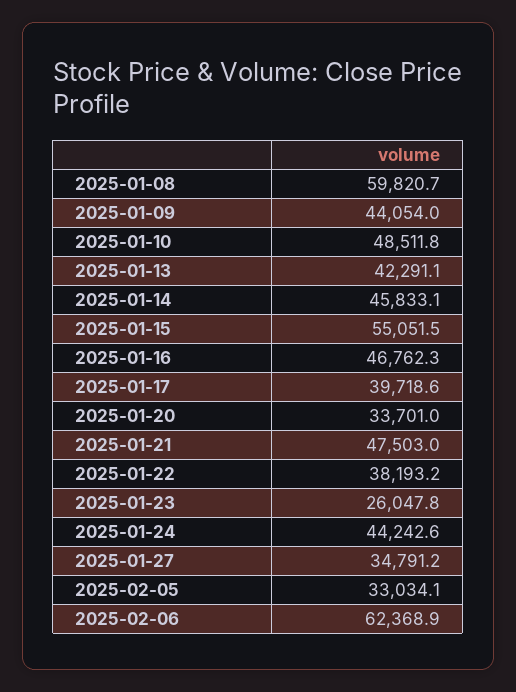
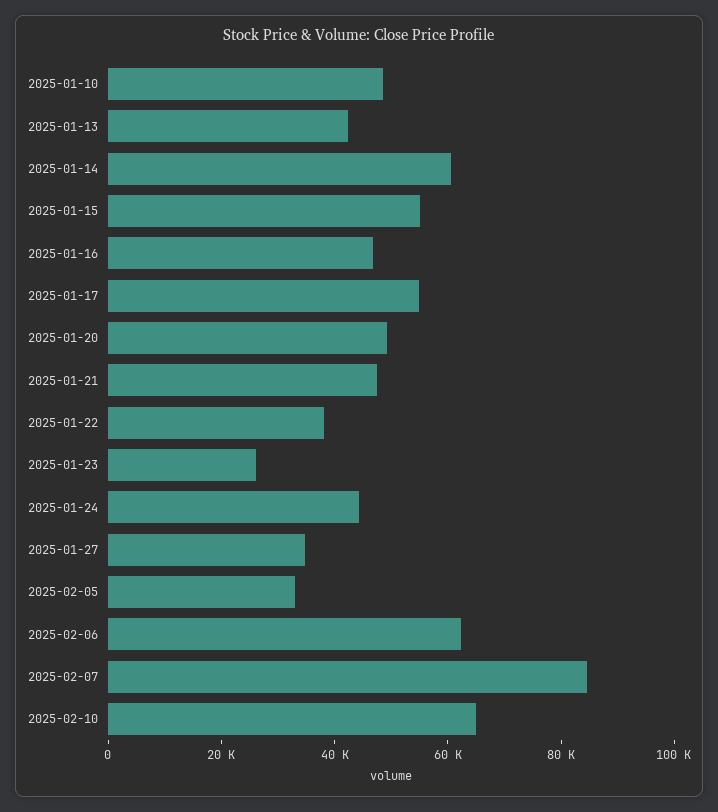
2025-01-08: 59820.7 -> none
2025-01-09: 44054 -> none
2025-01-14: 45833.1 -> 60000
2025-01-17: 39718.6 -> 55000
2025-01-20: 33701 -> 50000
2025-02-07: none -> 85000
2025-02-10: none -> 65000

